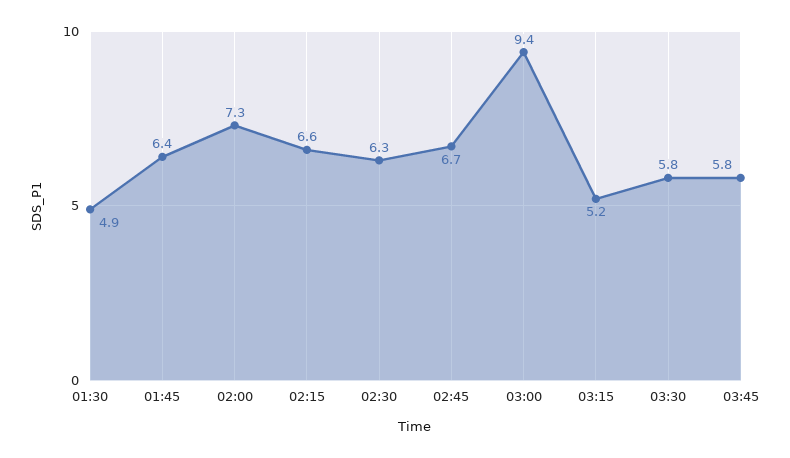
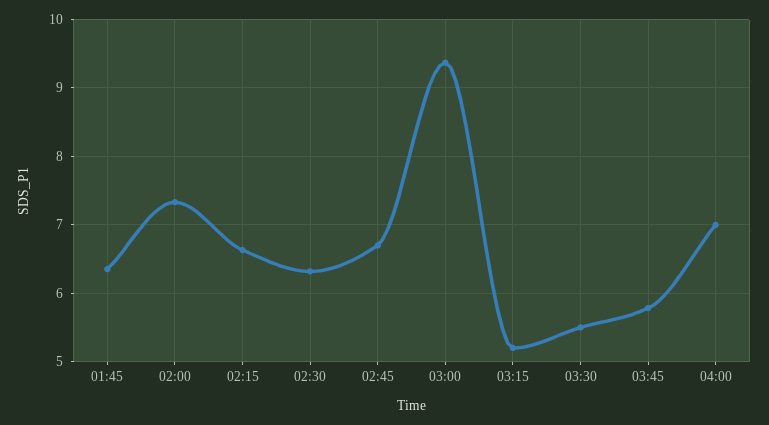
01:30: 4.9 -> none
03:30: 5.8 -> 5.5
04:00: none -> 7

